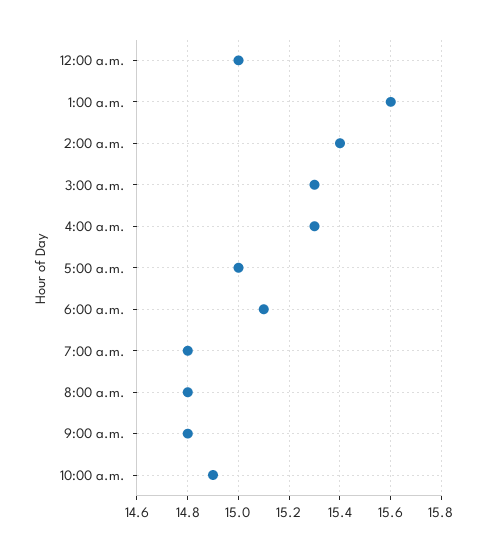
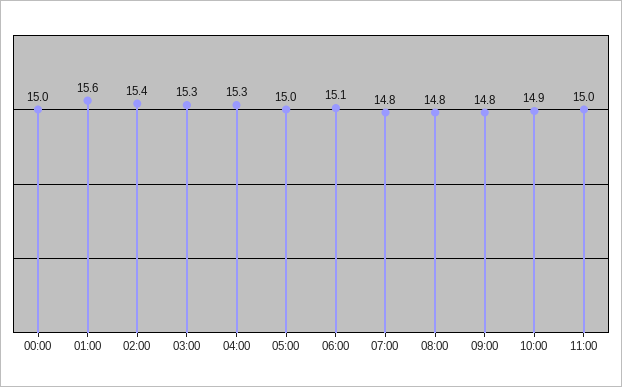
11:00: none -> 15

